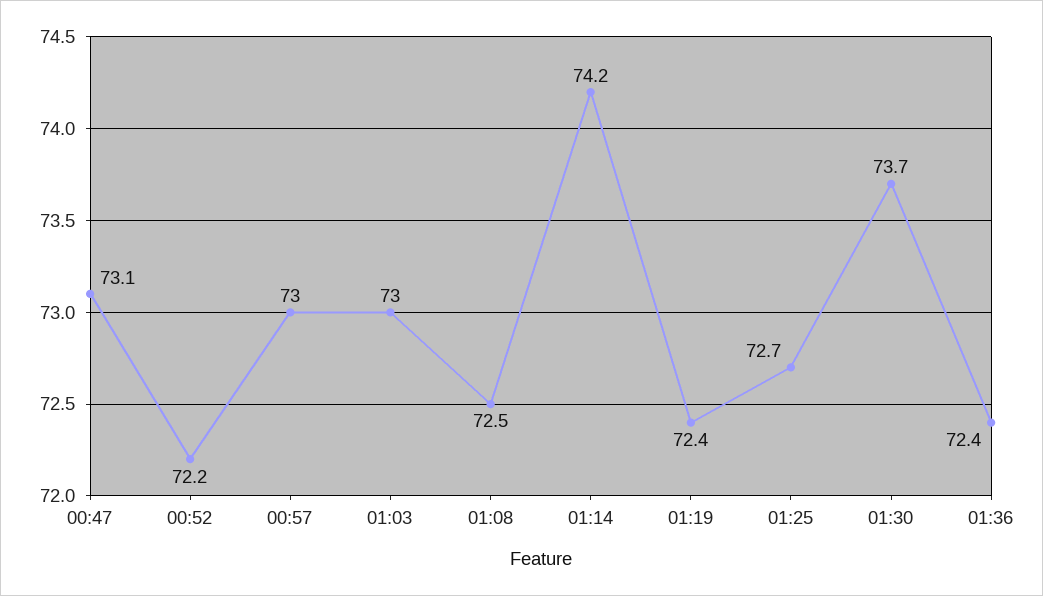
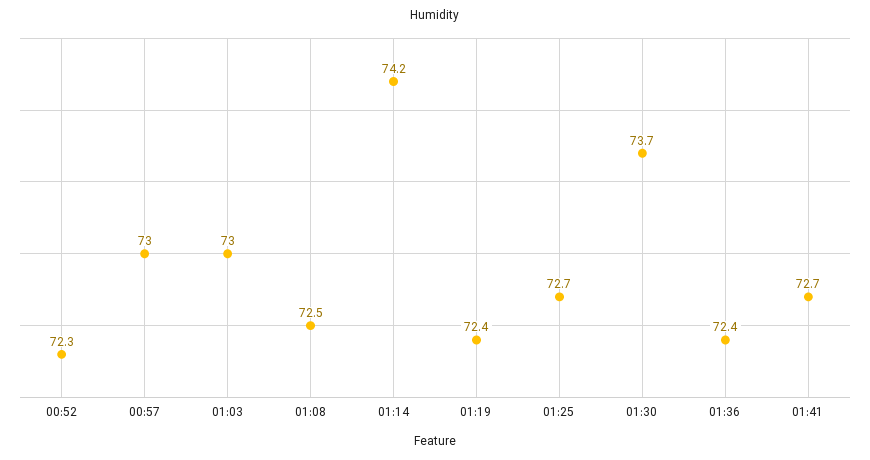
00:47: 73.1 -> none
00:52: 72.2 -> 72.3
01:41: none -> 72.7

